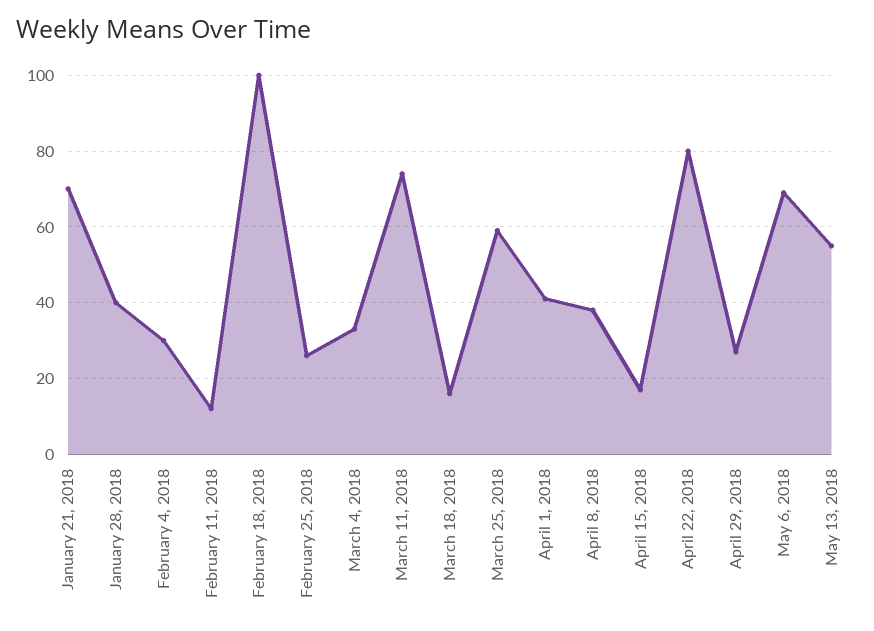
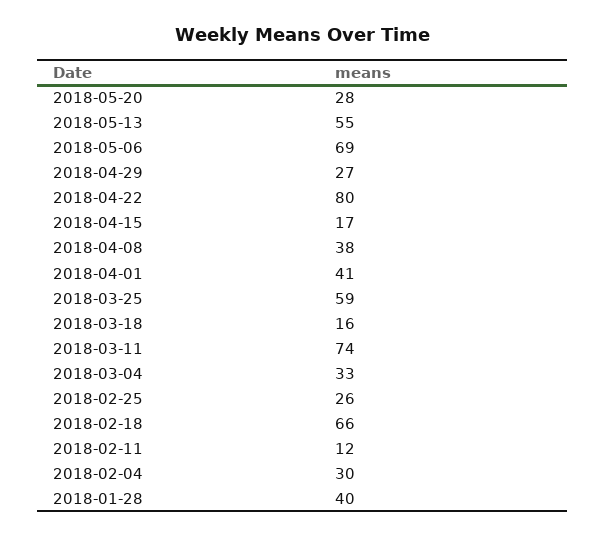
January 21, 2018: 70 -> none
February 18, 2018: 100 -> 66
2018-05-20: none -> 28

